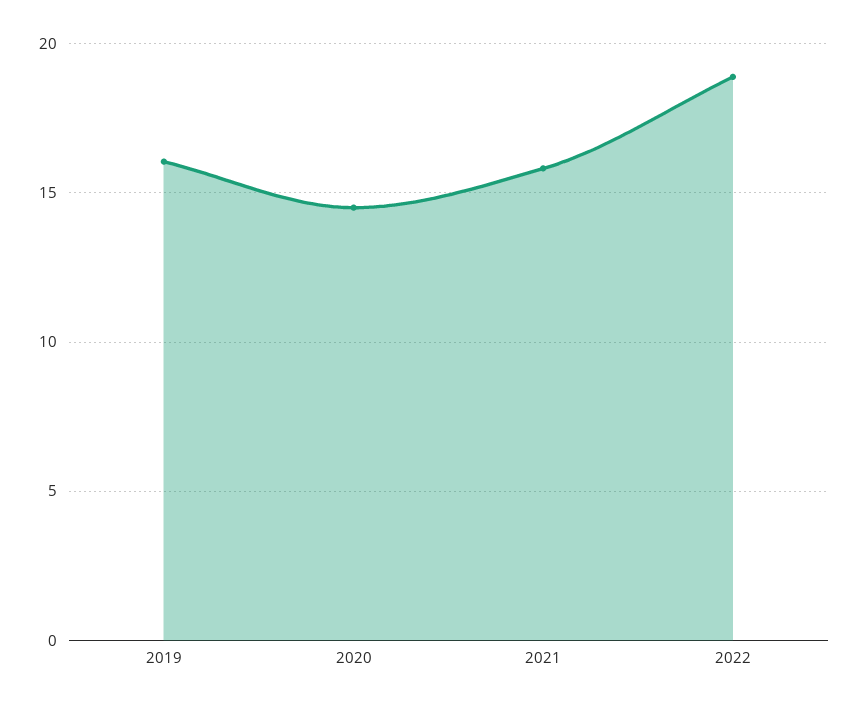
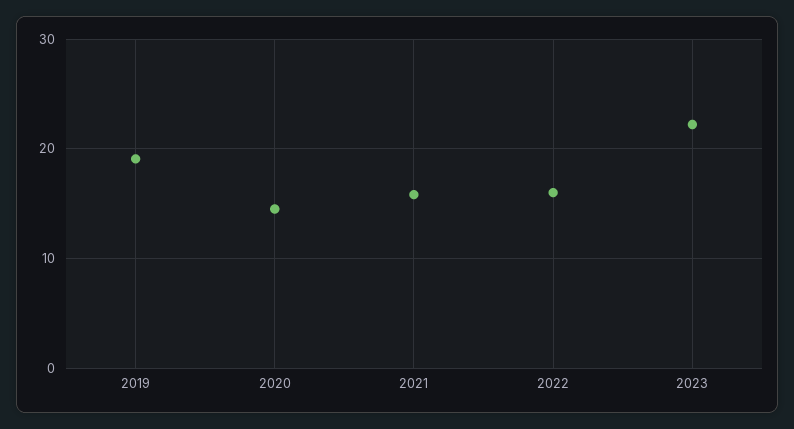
2019: 16 -> 19
2022: 19 -> 16
2023: none -> 22

